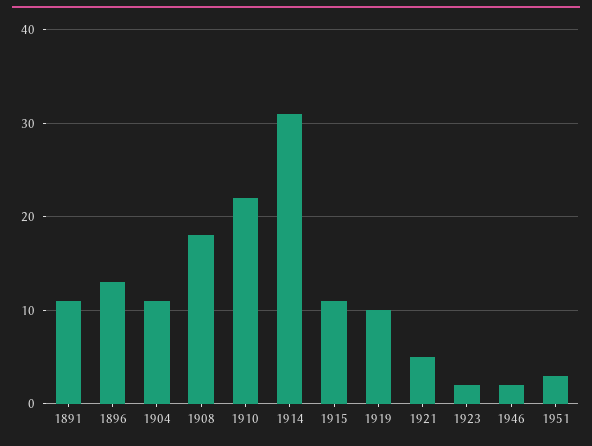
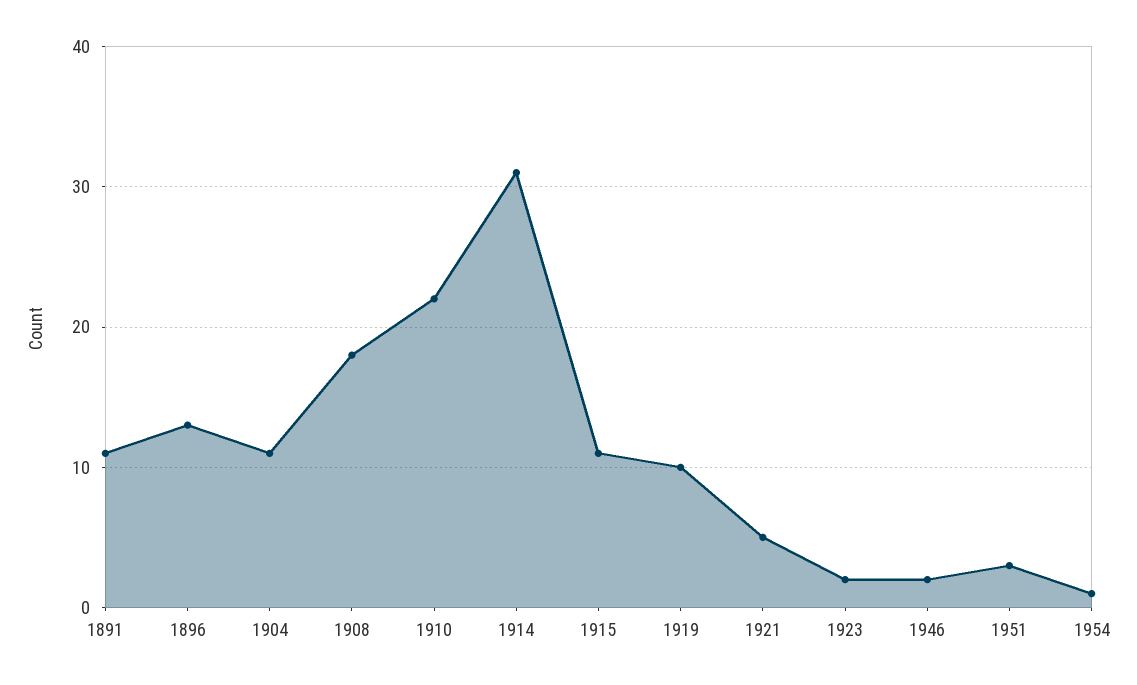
1954: none -> 1

